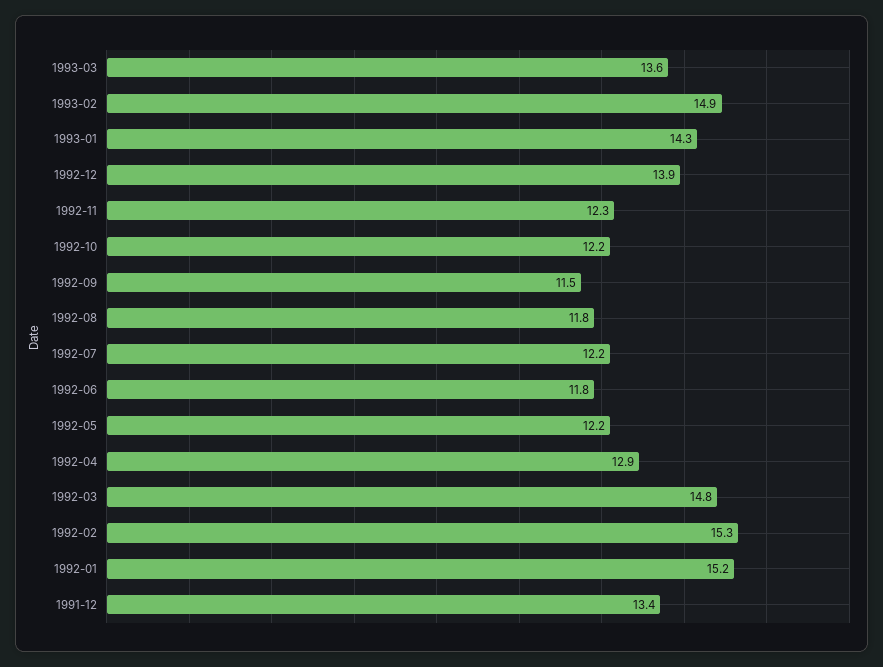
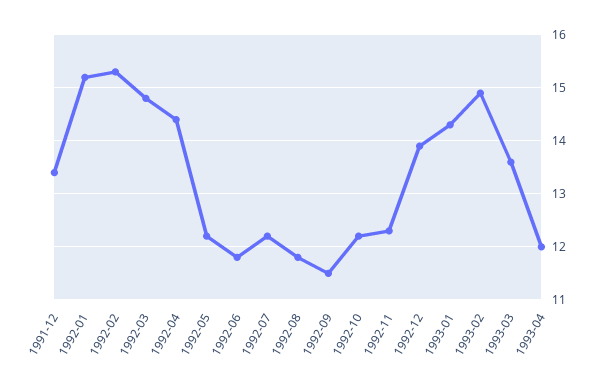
1992-04: 12.9 -> 14.5
1993-04: none -> 12

